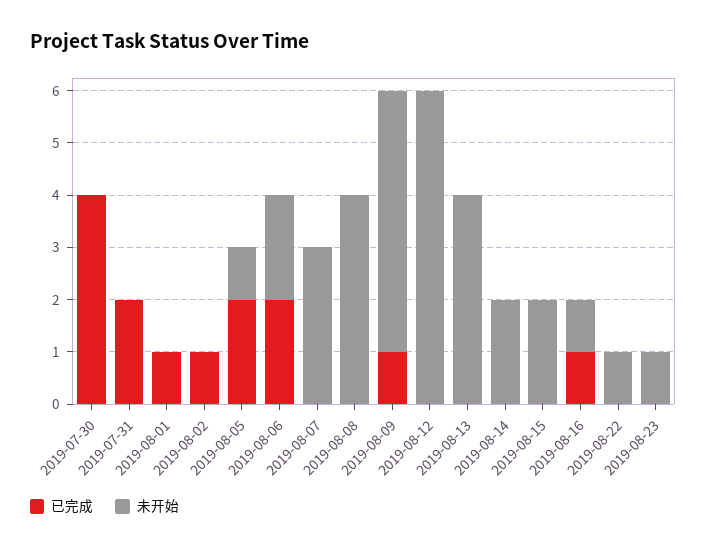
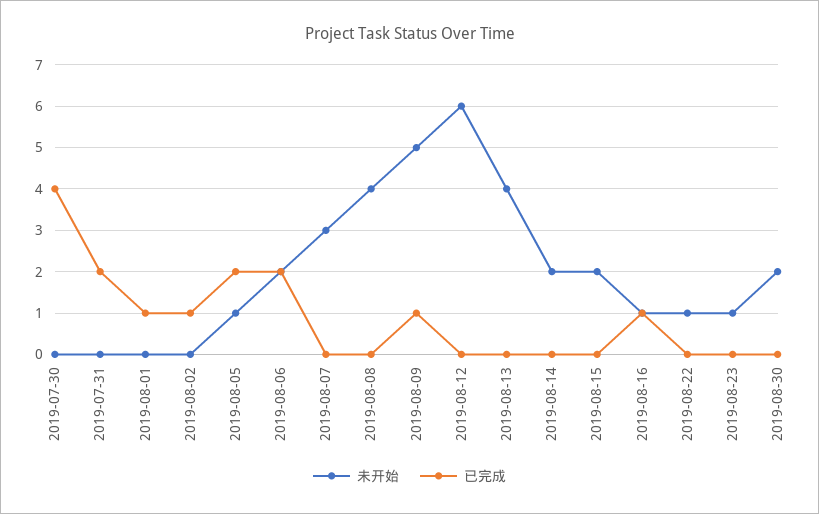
未开始, 2019-08-30: none -> 2
已完成, 2019-08-30: none -> 0

